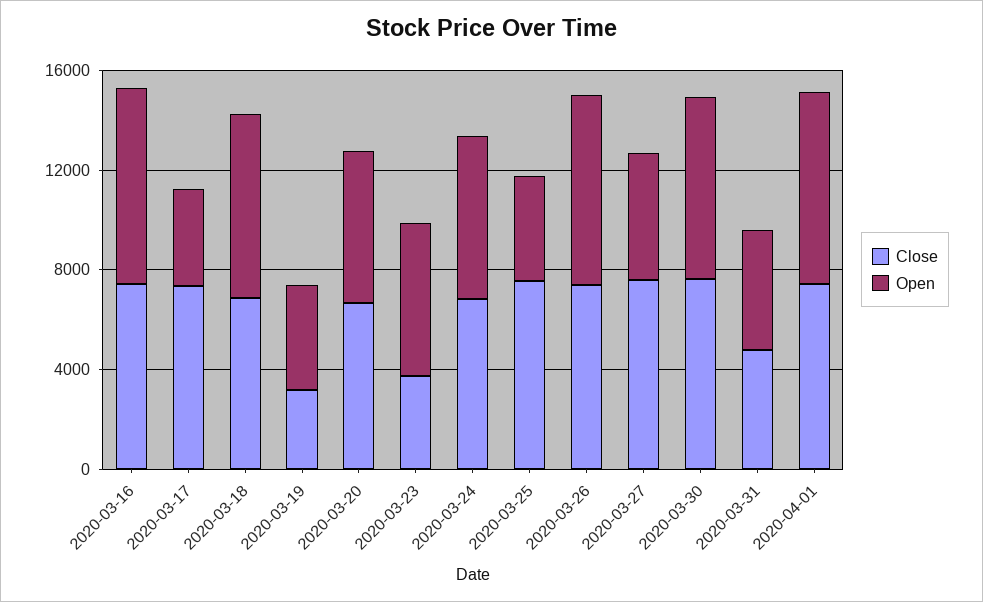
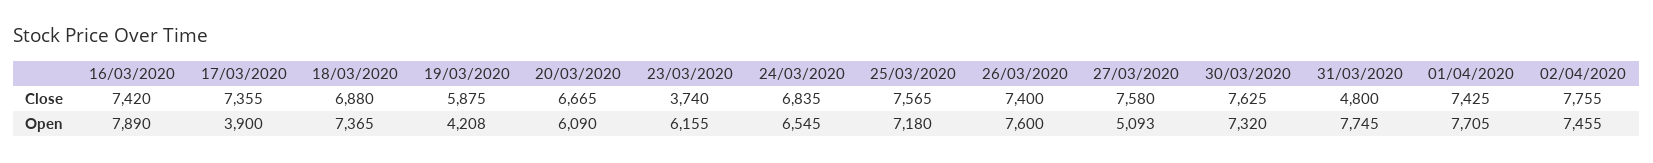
Close, 2020-03-19: 3000 -> 5875
Open, 2020-03-25: 4000 -> 7180
Open, 2020-03-31: 5000 -> 7745
Close, 02/04/2020: none -> 7755
Open, 02/04/2020: none -> 7455

